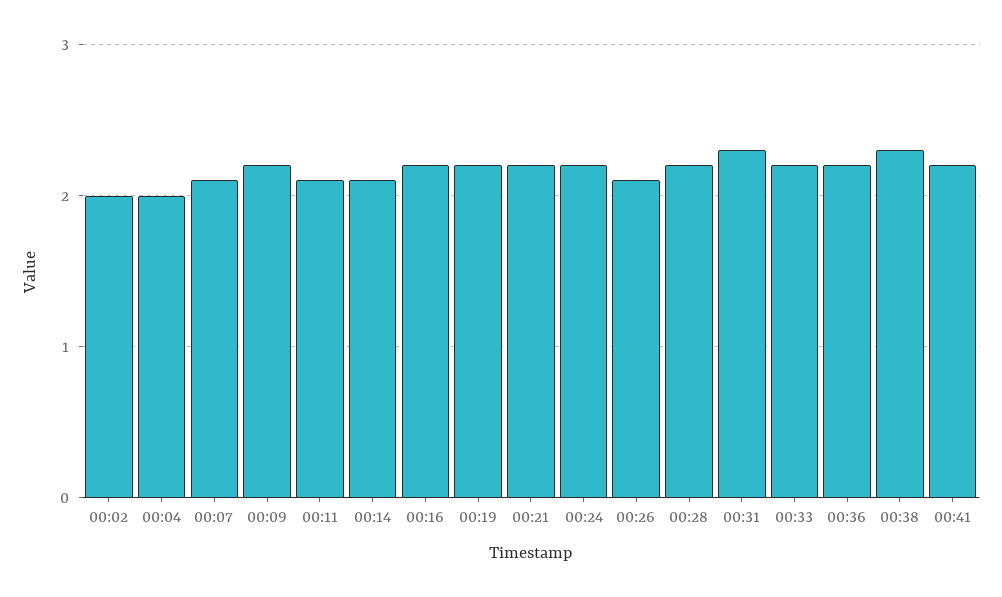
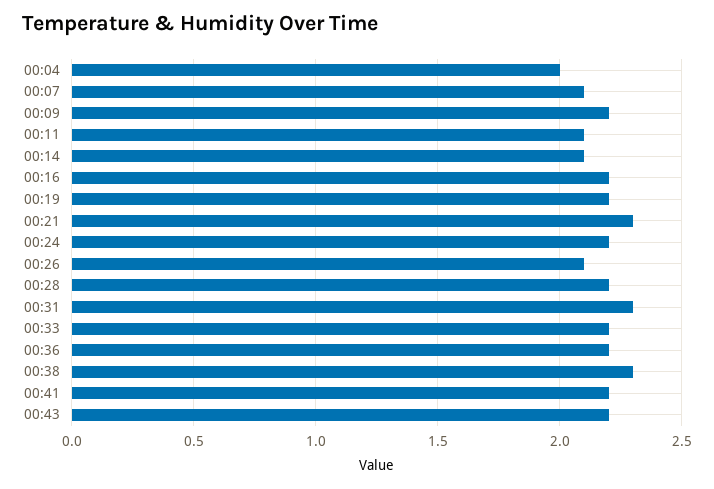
00:02: 2 -> none
00:21: 2.2 -> 2.3
00:43: none -> 2.2

